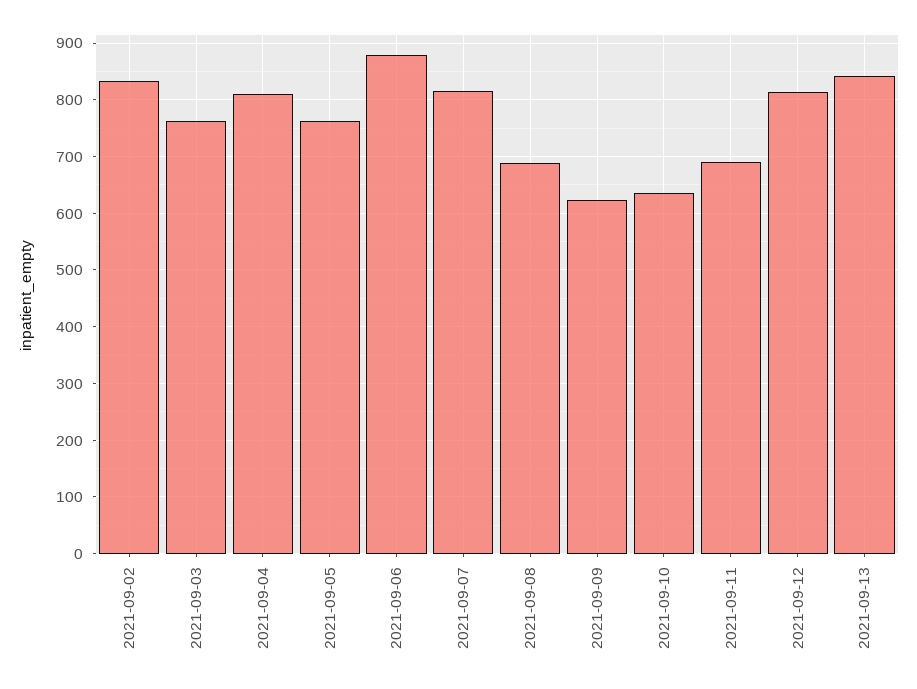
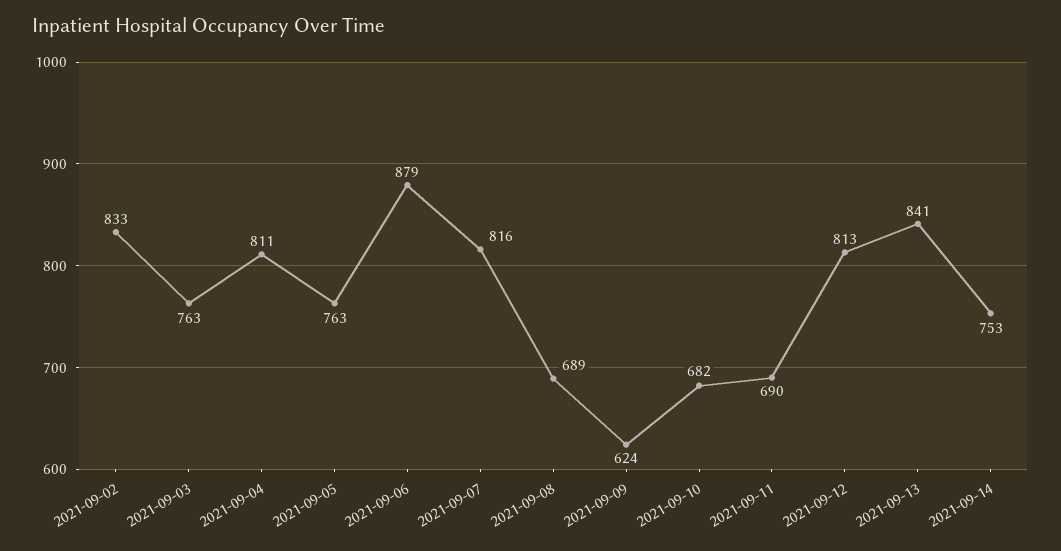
2021-09-10: 640 -> 682
2021-09-14: none -> 753

